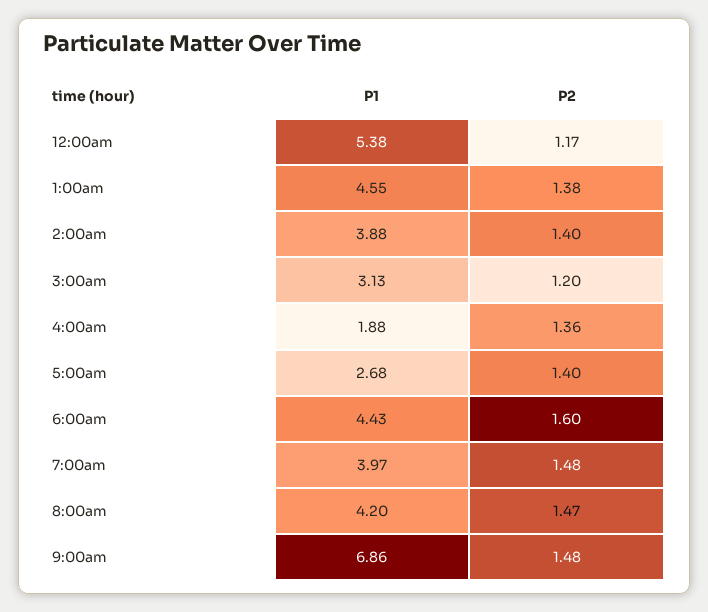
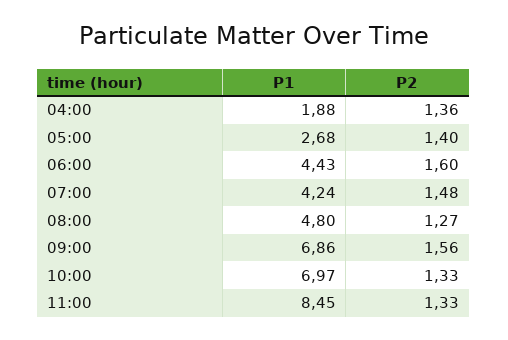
P1, 12:00am: 5.38 -> none
P2, 12:00am: 1.17 -> none
P1, 1:00am: 4.55 -> none
P2, 1:00am: 1.38 -> none
P1, 2:00am: 3.88 -> none
P2, 2:00am: 1.4 -> none
P1, 3:00am: 3.13 -> none
P2, 3:00am: 1.2 -> none
P1, 7:00am: 3.97 -> 4.24
P1, 8:00am: 4.2 -> 4.8
P2, 8:00am: 1.47 -> 1.27
P2, 9:00am: 1.48 -> 1.56
P1, 10:00: none -> 6.97
P2, 10:00: none -> 1.33
P1, 11:00: none -> 8.45
P2, 11:00: none -> 1.33

